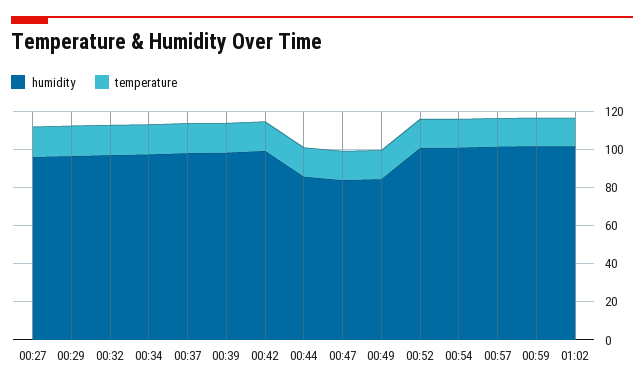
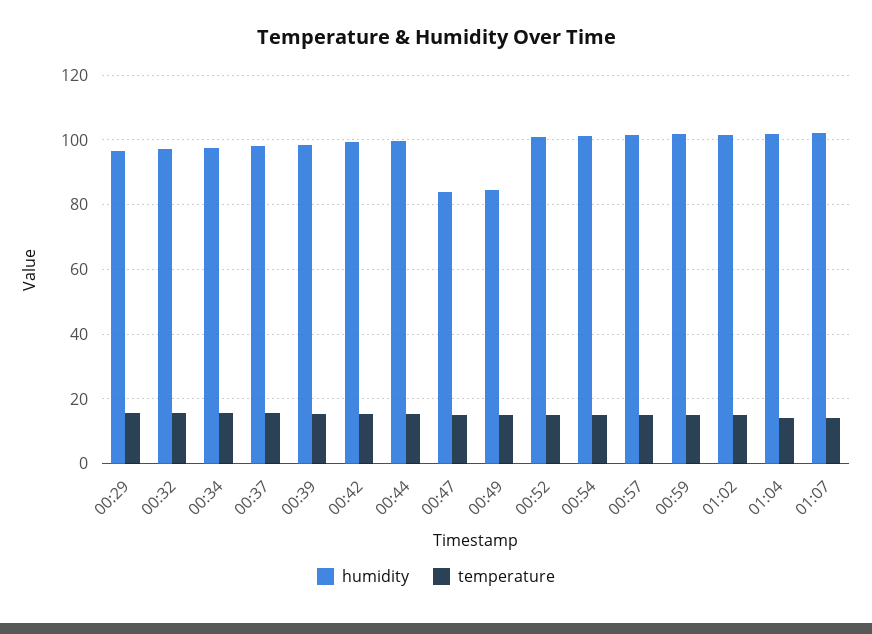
humidity, 00:27: 95 -> none
temperature, 00:27: 15 -> none
humidity, 00:44: 85 -> 100
humidity, 01:04: none -> 102
temperature, 01:04: none -> 14
humidity, 01:07: none -> 102
temperature, 01:07: none -> 14

